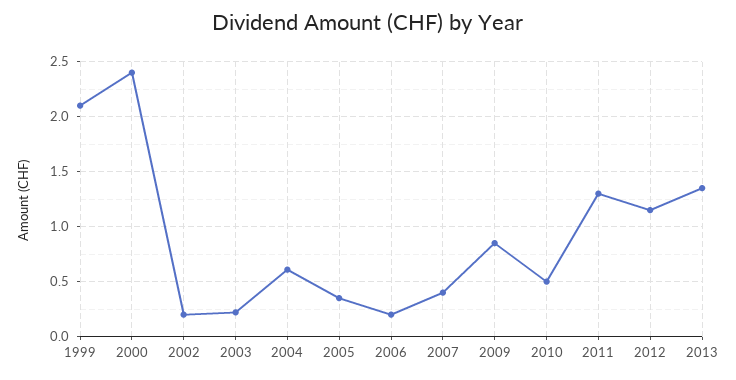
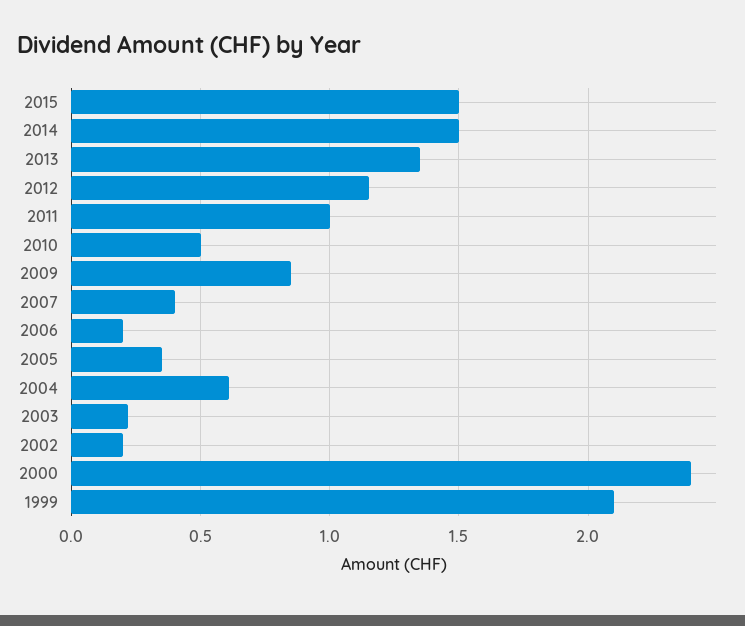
2011: 1.3 -> 1
2015: none -> 1.5
2014: none -> 1.5

